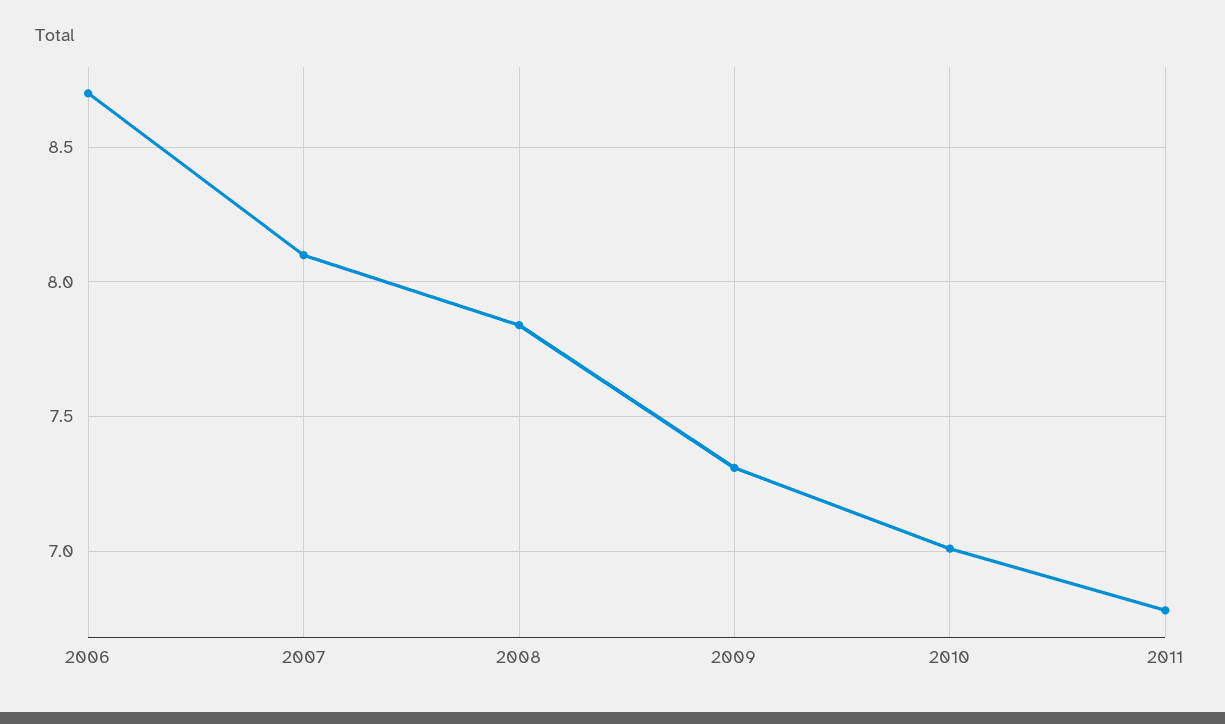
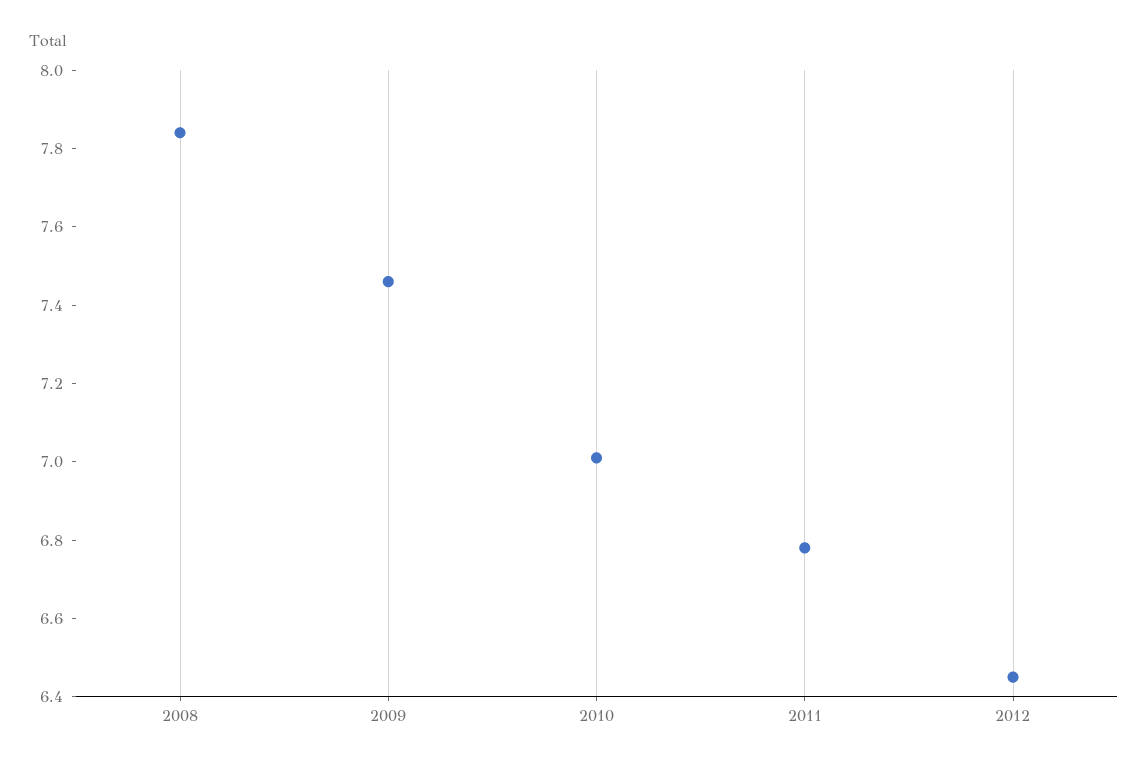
2006: 8.7 -> none
2007: 8.1 -> none
2009: 7.3 -> 7.45
2012: none -> 6.45

